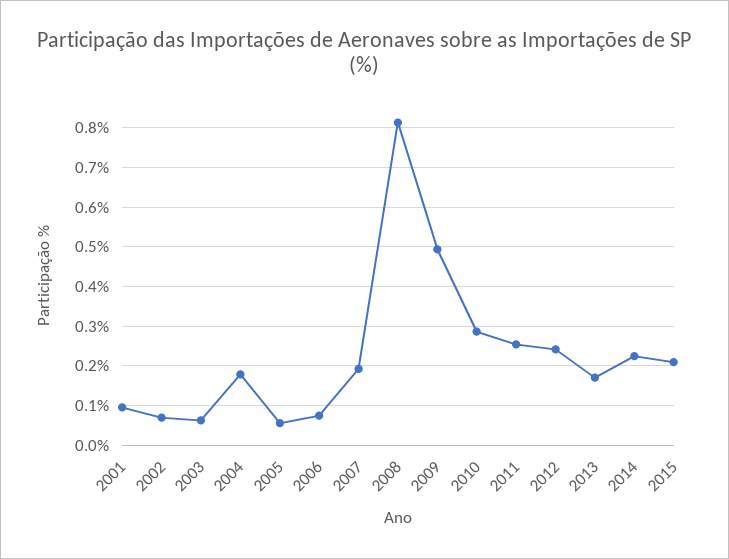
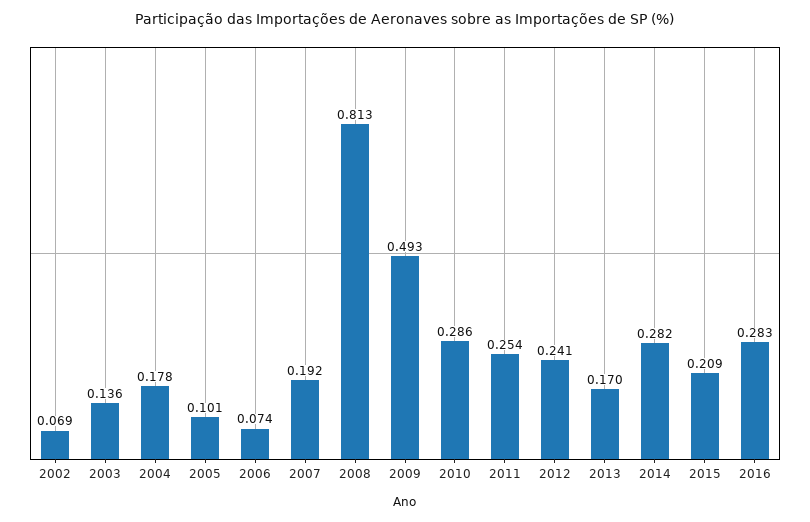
2001: 0.1 -> none
2003: 0.06 -> 0.136
2005: 0.06 -> 0.101
2014: 0.22 -> 0.282
2016: none -> 0.283

